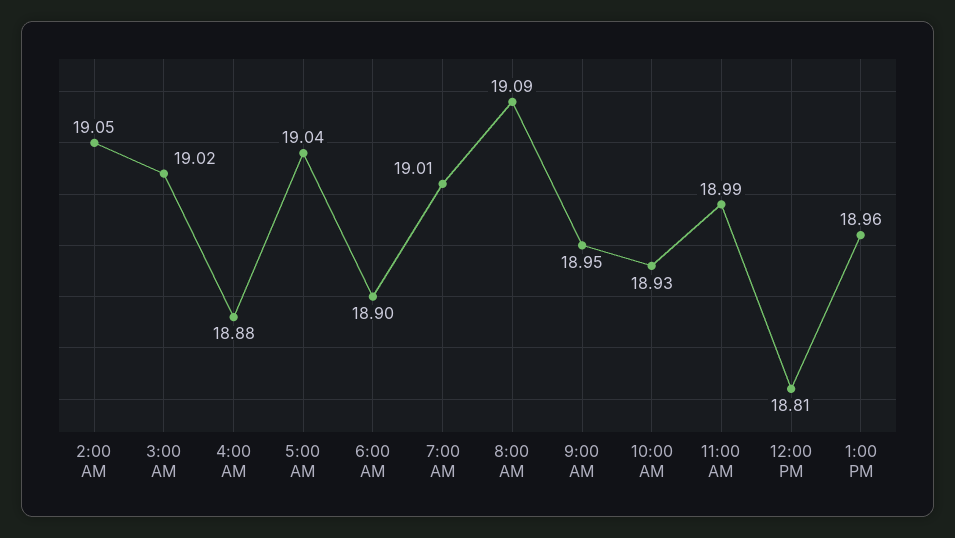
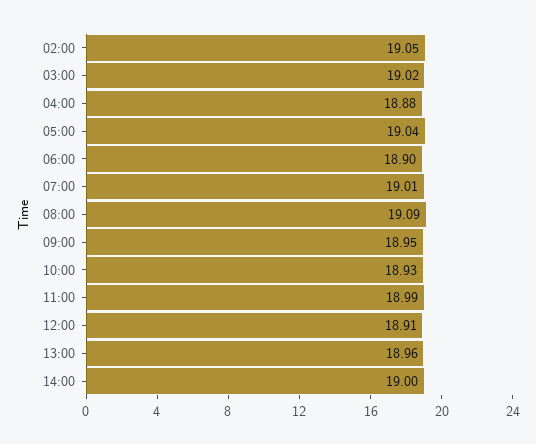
12:00 PM: 18.81 -> 18.91
14:00: none -> 19

